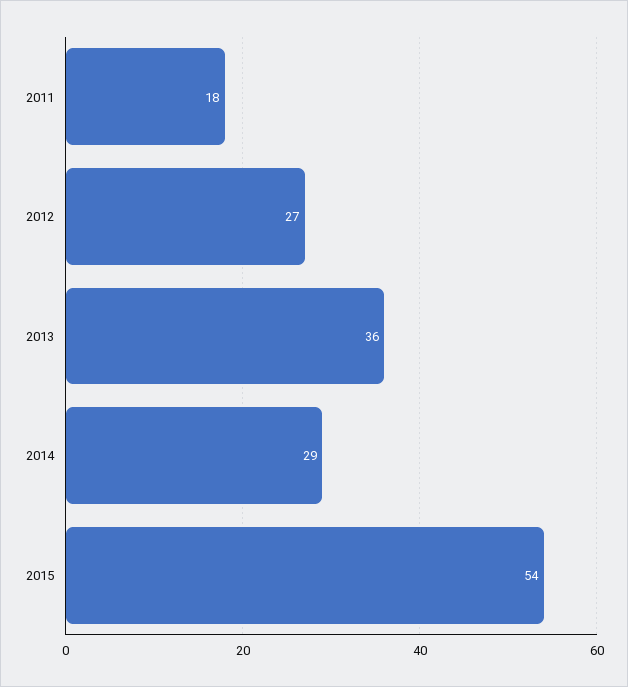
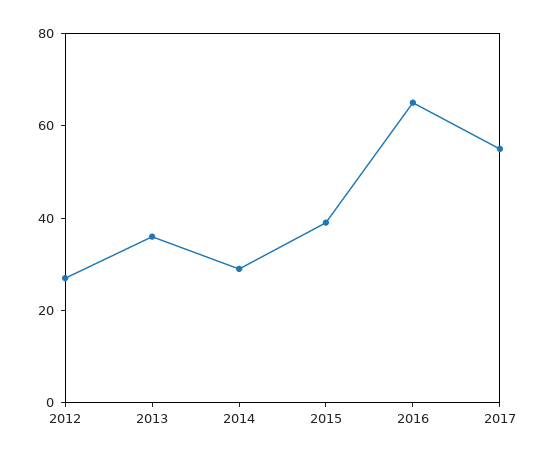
2011: 18 -> none
2015: 54 -> 40
2016: none -> 65
2017: none -> 55

